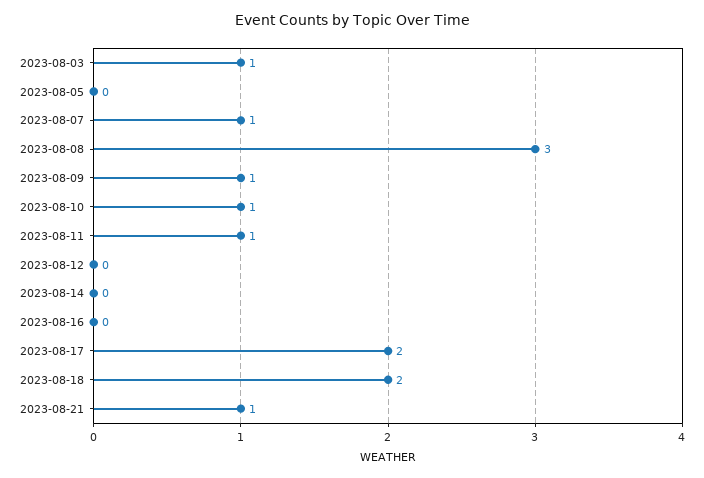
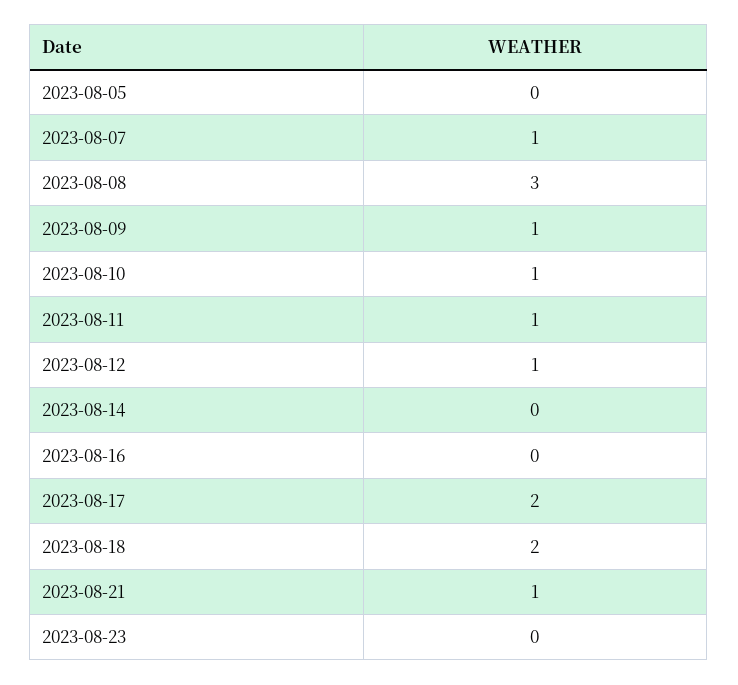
2023-08-03: 1 -> none
2023-08-12: 0 -> 1
2023-08-23: none -> 0

